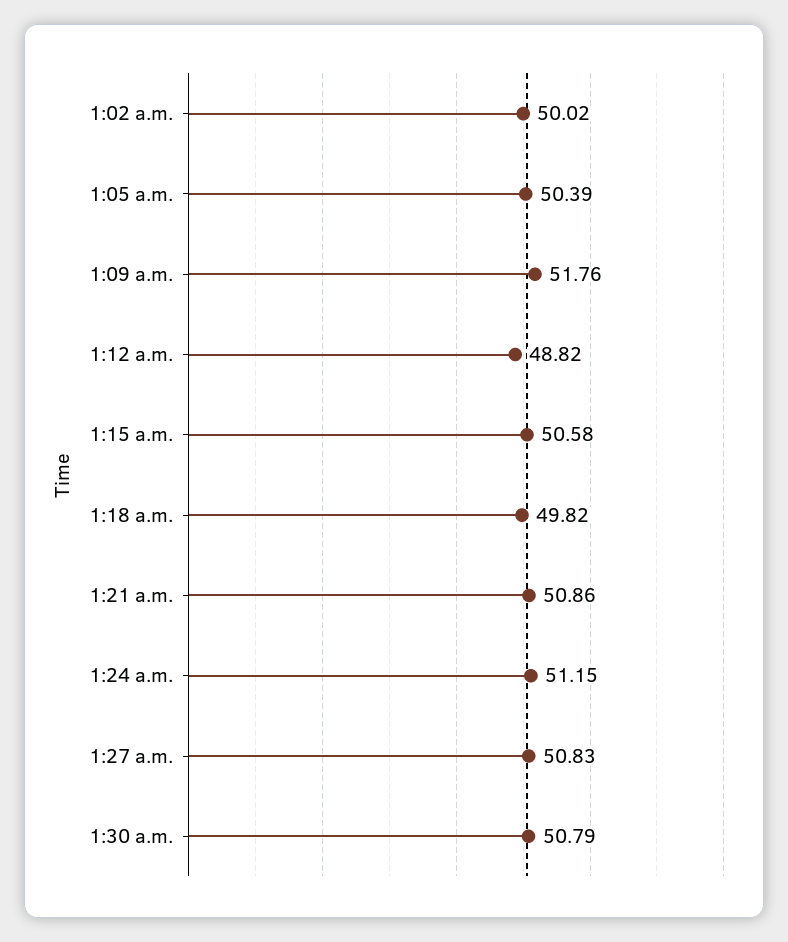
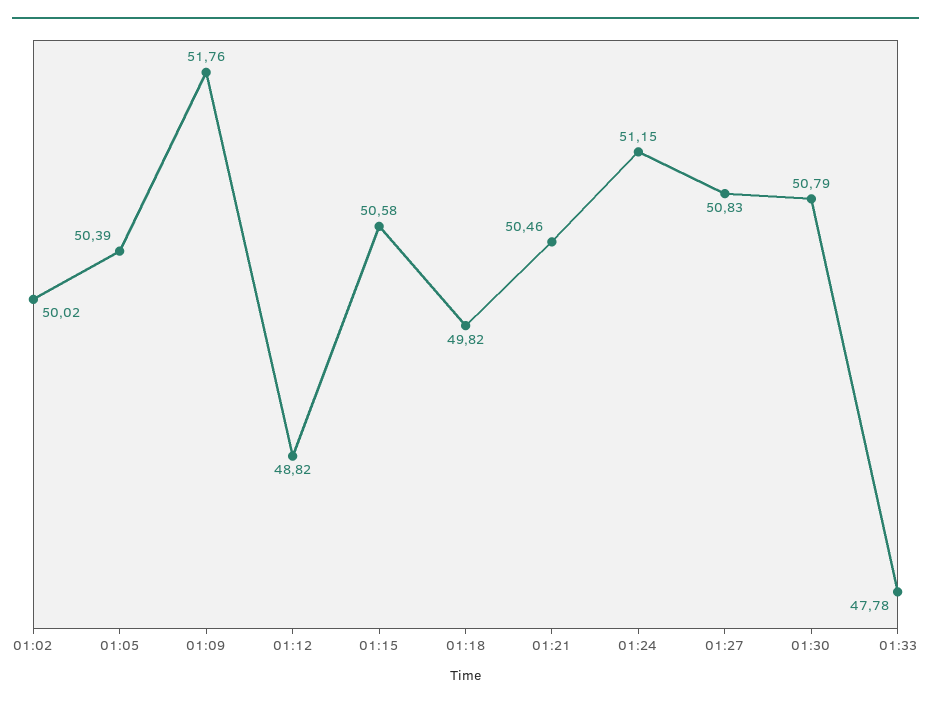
1:21 a.m.: 50.86 -> 50.46
01:33: none -> 47.78

